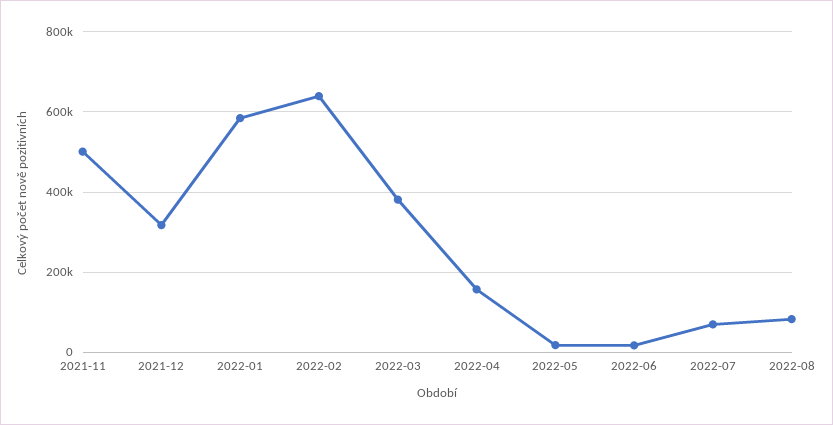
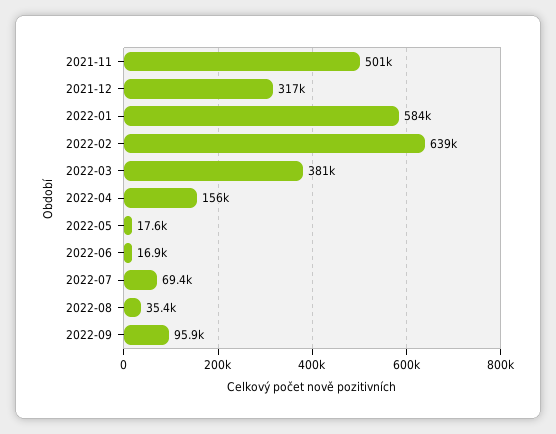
2022-08: 80000 -> 35400
2022-09: none -> 95900

